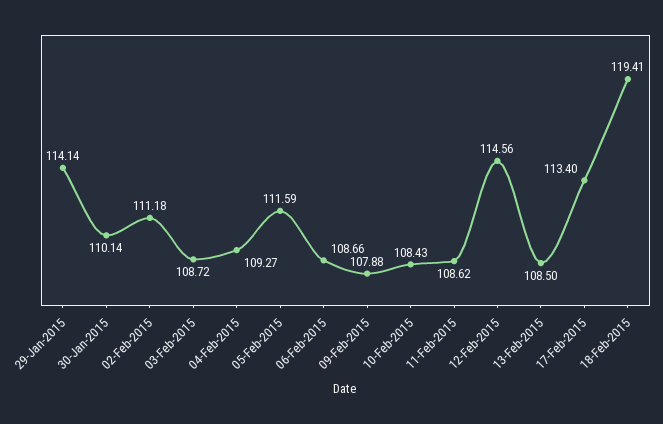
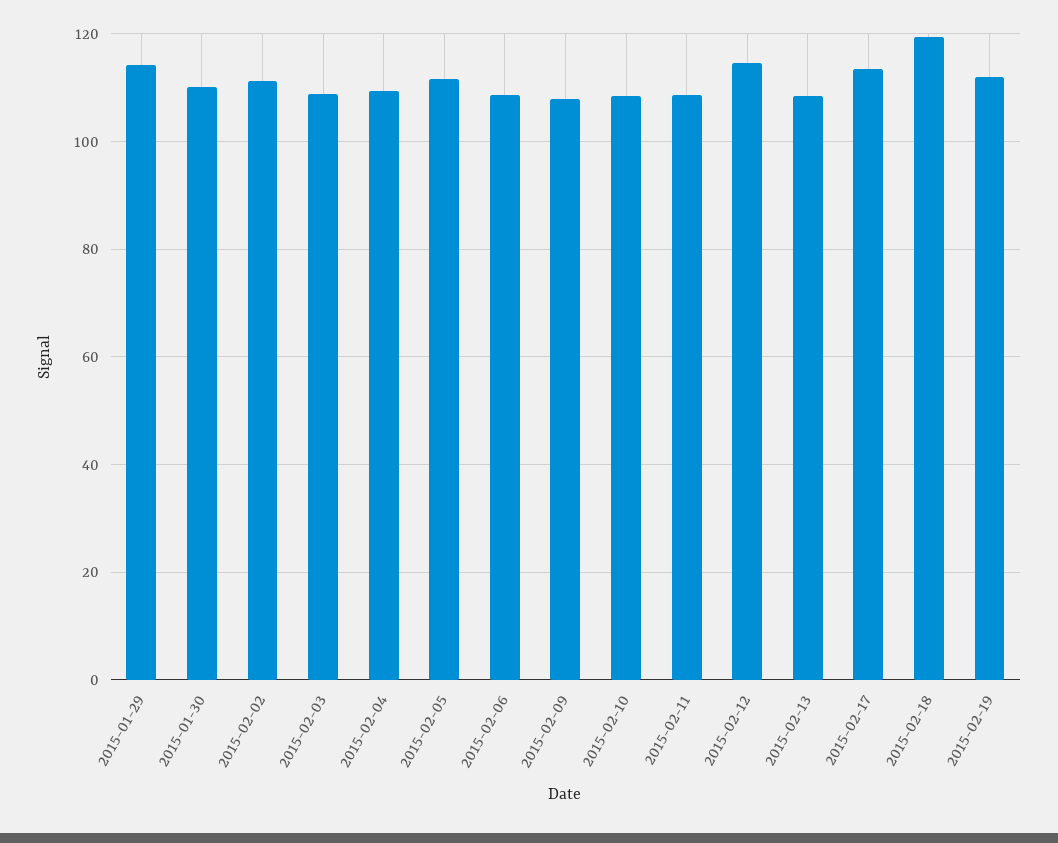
2015-02-19: none -> 112

